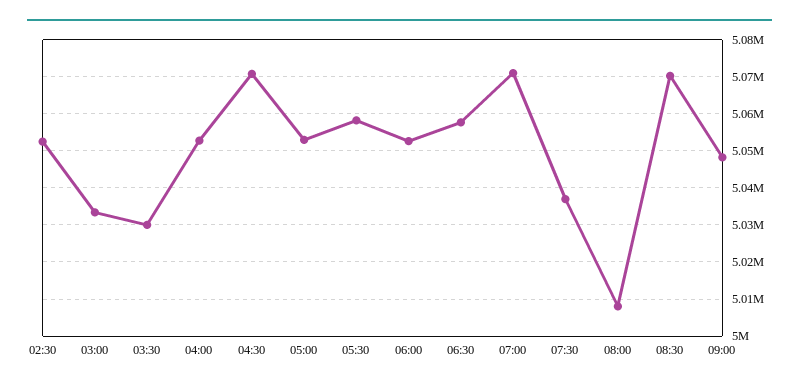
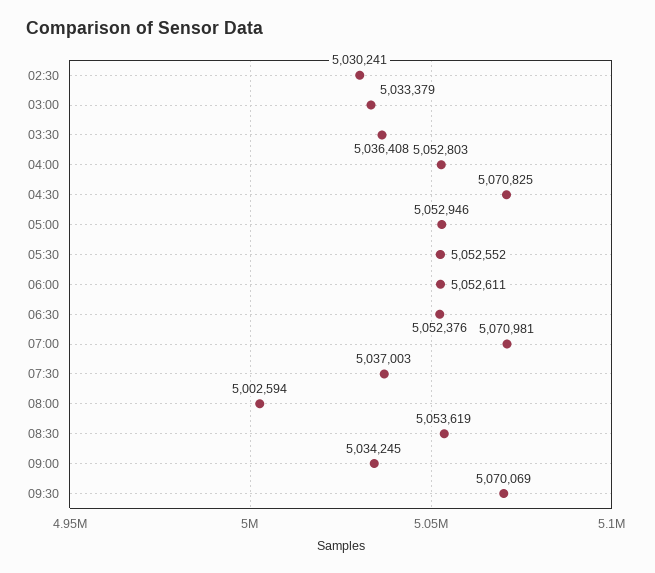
02:30: 5052000 -> 5030241
03:30: 5030000 -> 5036408
05:30: 5058000 -> 5052552
06:30: 5058000 -> 5052376
08:00: 5008000 -> 5002594
08:30: 5070000 -> 5053619
09:00: 5048000 -> 5034245
09:30: none -> 5070069

